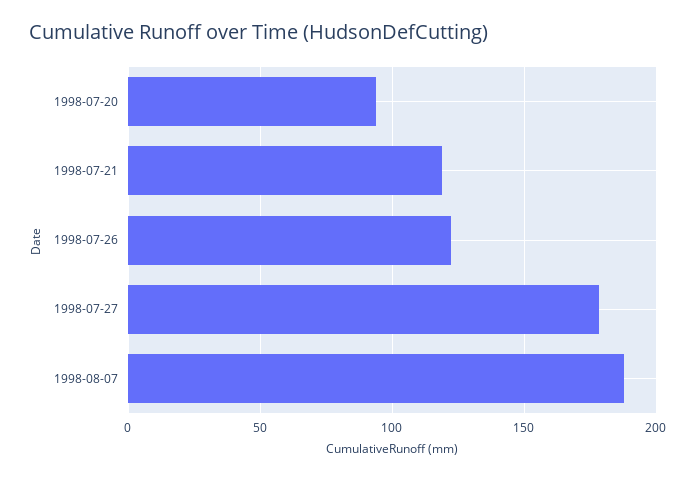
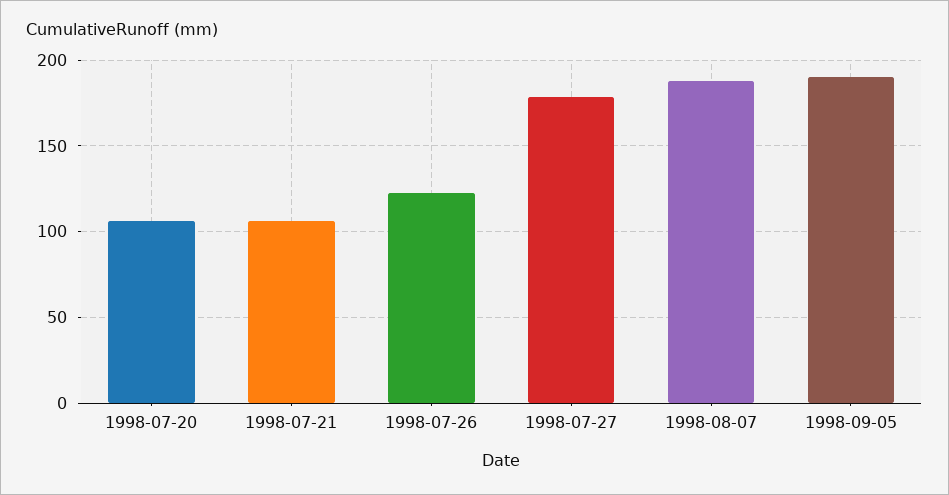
1998-07-20: 95 -> 105
1998-07-21: 120 -> 105
1998-09-05: none -> 190

